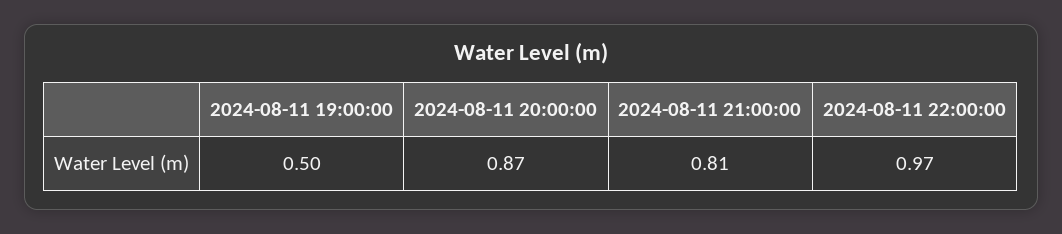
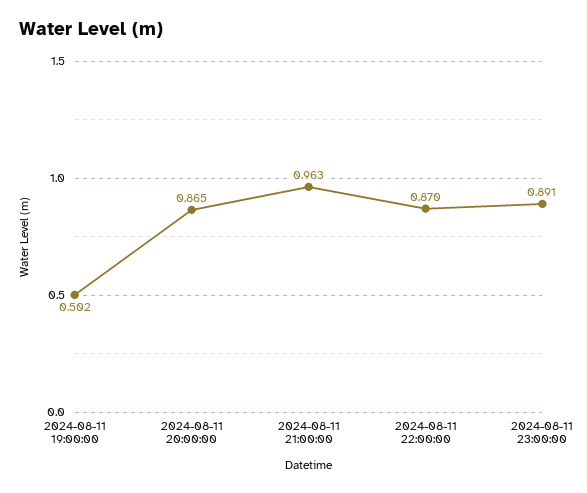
2024-08-11 21:00:00: 0.81 -> 0.963
2024-08-11 22:00:00: 0.97 -> 0.87
2024-08-11 23:00:00: none -> 0.891

